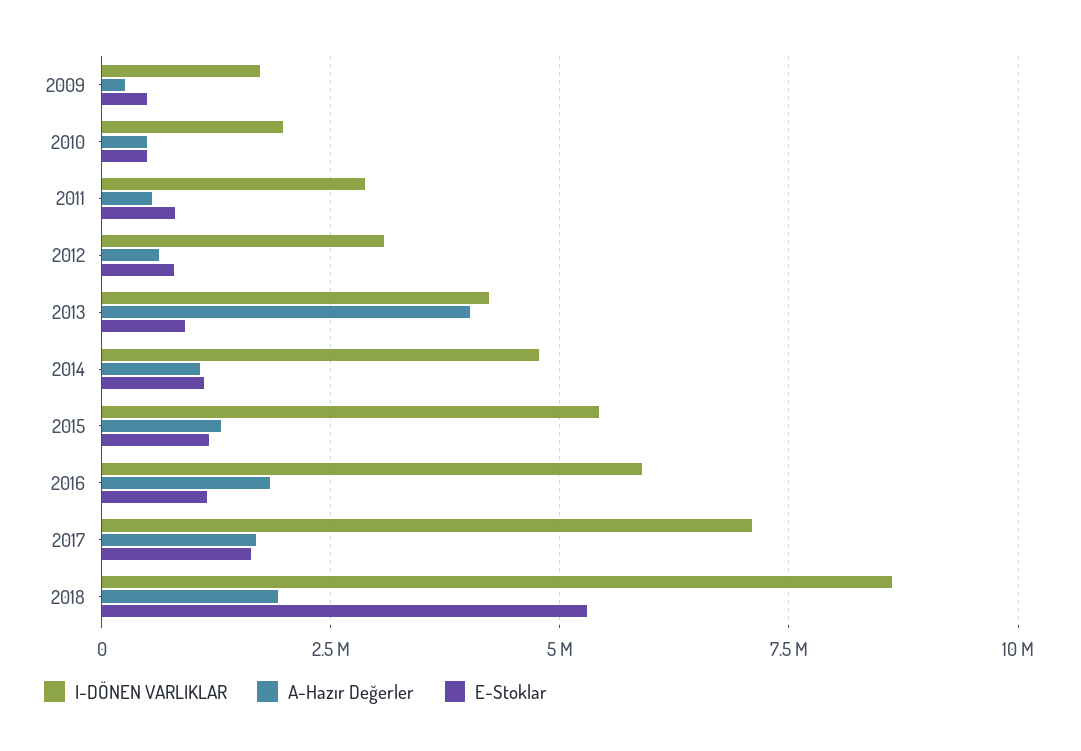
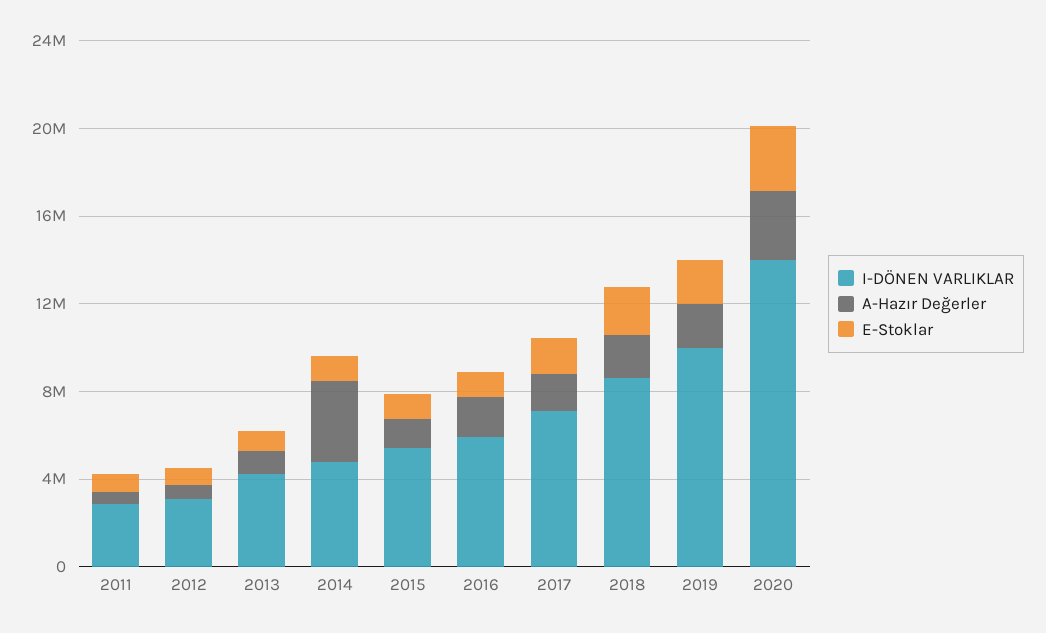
I-DÖNEN VARLIKLAR, 2009: 1750000 -> none
A-Hazır Değerler, 2009: 250000 -> none
E-Stoklar, 2009: 500000 -> none
I-DÖNEN VARLIKLAR, 2010: 2000000 -> none
A-Hazır Değerler, 2010: 500000 -> none
E-Stoklar, 2010: 500000 -> none
A-Hazır Değerler, 2013: 4000000 -> 1000000
A-Hazır Değerler, 2014: 1000000 -> 4000000
E-Stoklar, 2018: 5250000 -> 2000000
I-DÖNEN VARLIKLAR, 2019: none -> 10000000
A-Hazır Değerler, 2019: none -> 2000000
E-Stoklar, 2019: none -> 2000000
I-DÖNEN VARLIKLAR, 2020: none -> 14000000
A-Hazır Değerler, 2020: none -> 3000000
E-Stoklar, 2020: none -> 3000000

